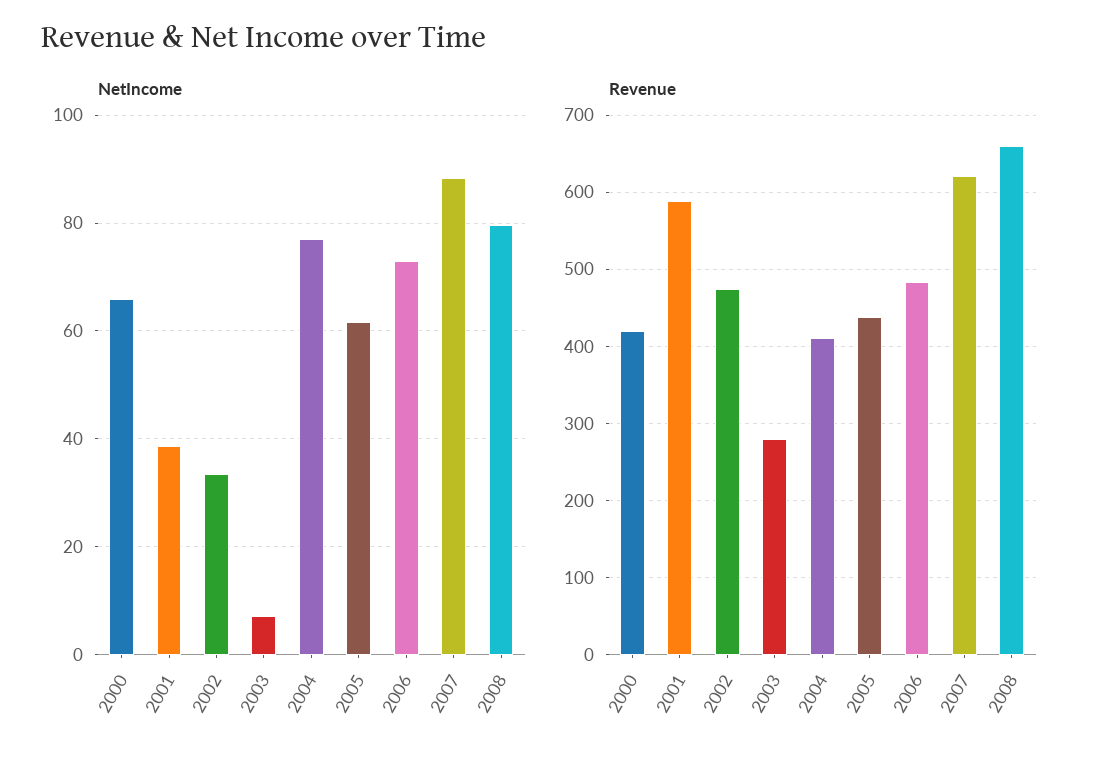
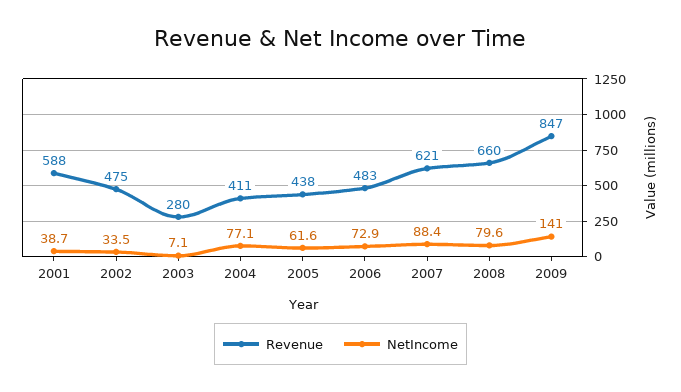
NetIncome, 2000: 66 -> none
Revenue, 2000: 420 -> none
Revenue, 2009: none -> 847
NetIncome, 2009: none -> 141

